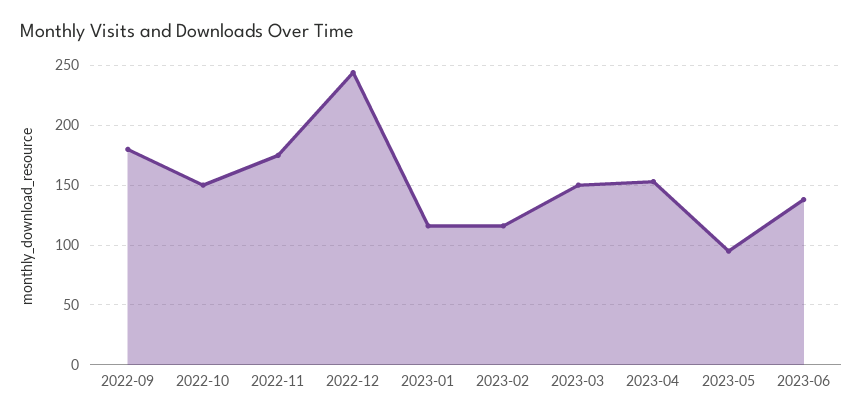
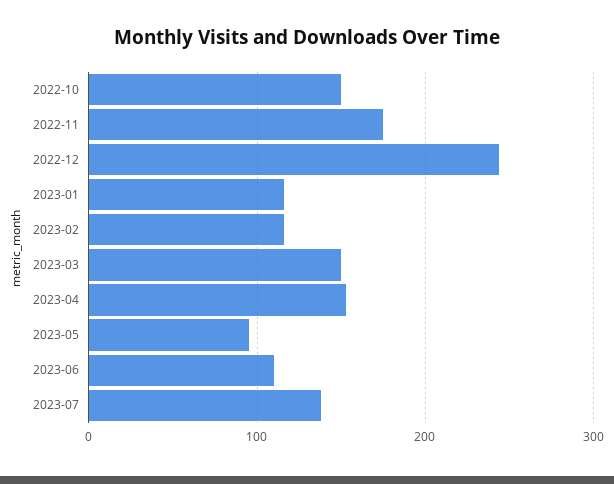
2022-09: 180 -> none
2023-06: 140 -> 110
2023-07: none -> 140

